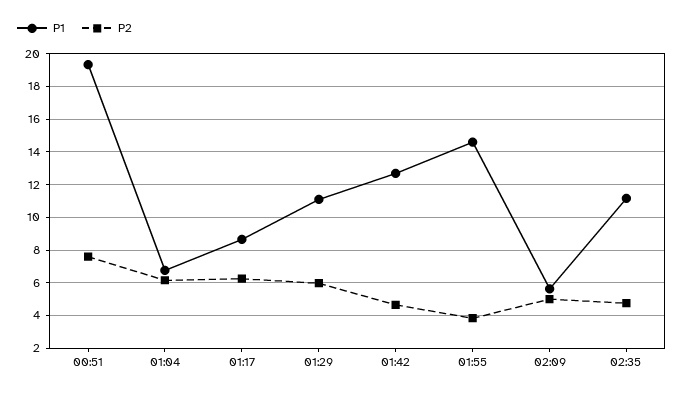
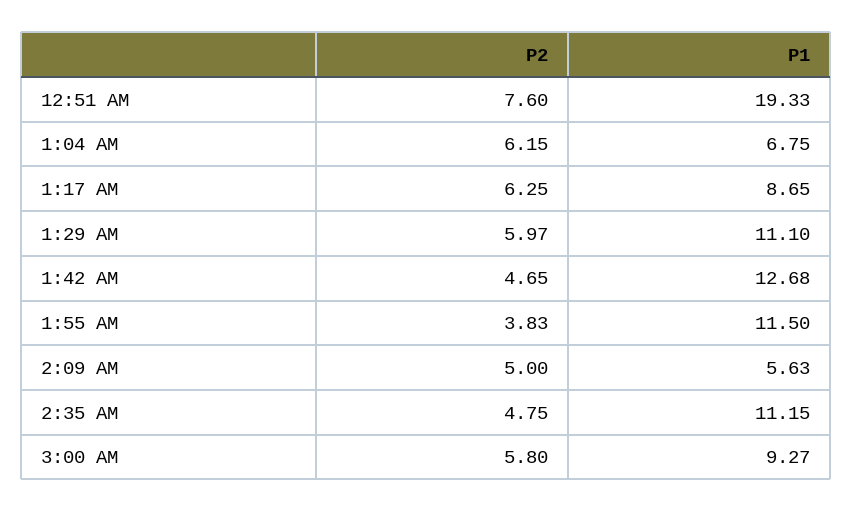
P1, 01:55: 14.5 -> 11.5
P2, 3:00 AM: none -> 5.8
P1, 3:00 AM: none -> 9.27

